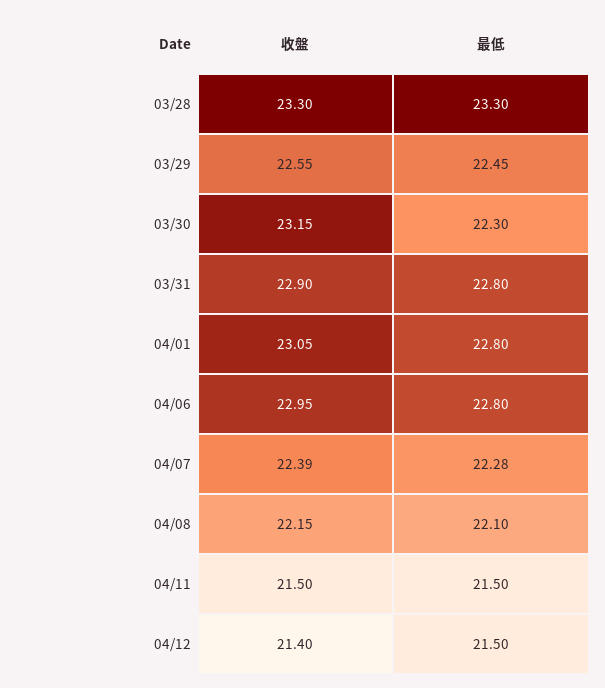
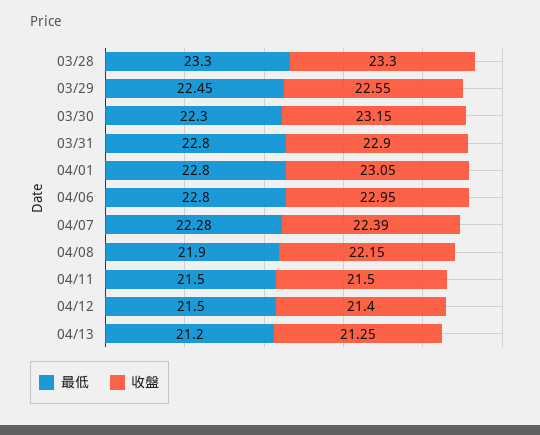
最低, 04/08: 22.1 -> 21.9
最低, 04/13: none -> 21.2
收盤, 04/13: none -> 21.25

